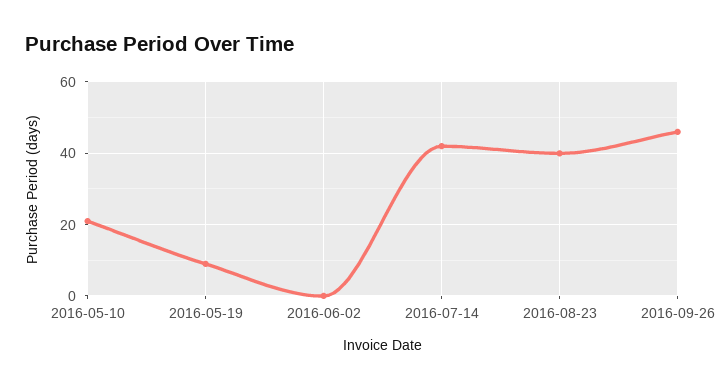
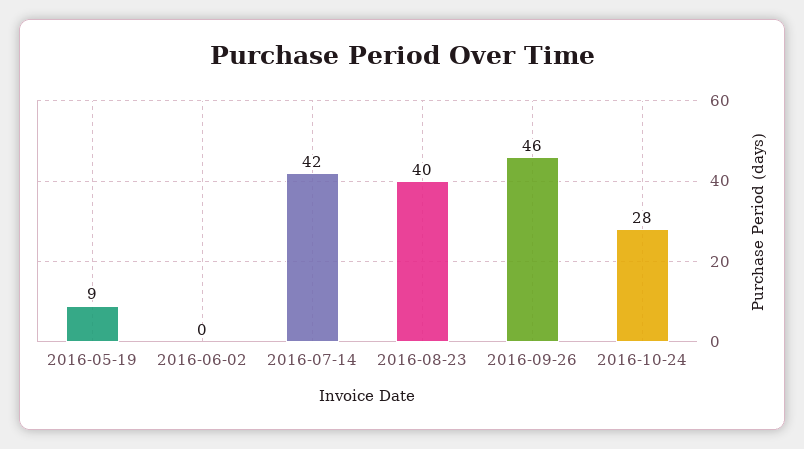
2016-05-10: 20 -> none
2016-10-24: none -> 28

